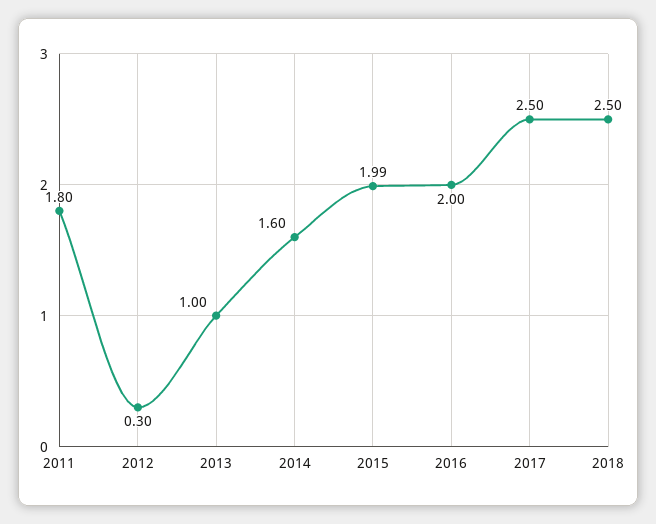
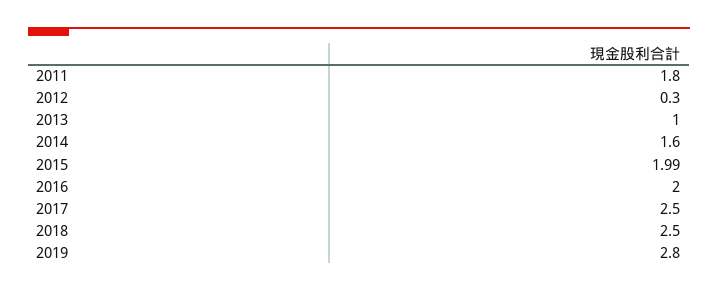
2019: none -> 2.8

